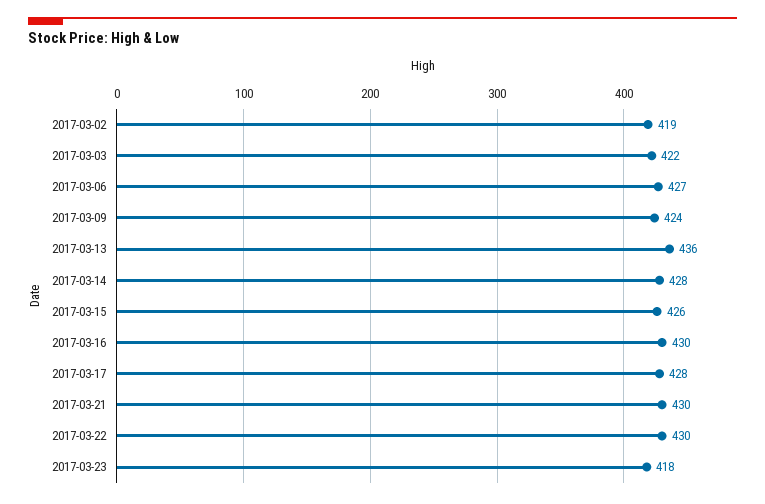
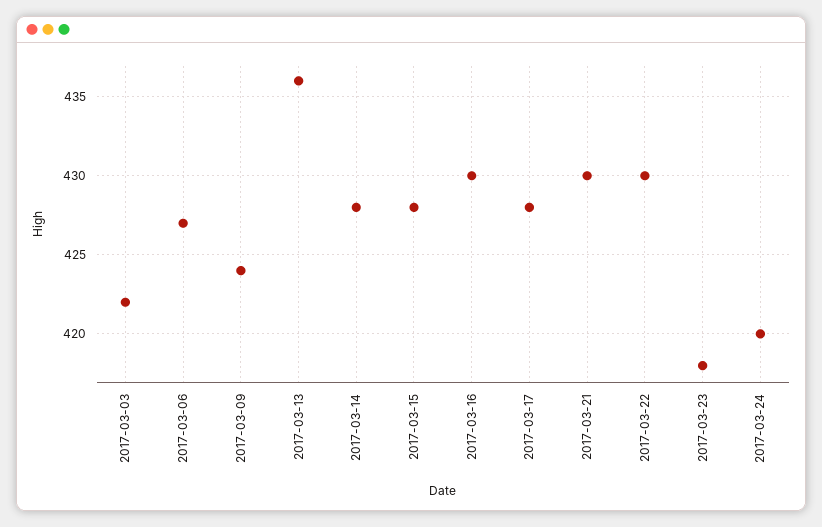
2017-03-02: 419 -> none
2017-03-15: 426 -> 428
2017-03-24: none -> 420

